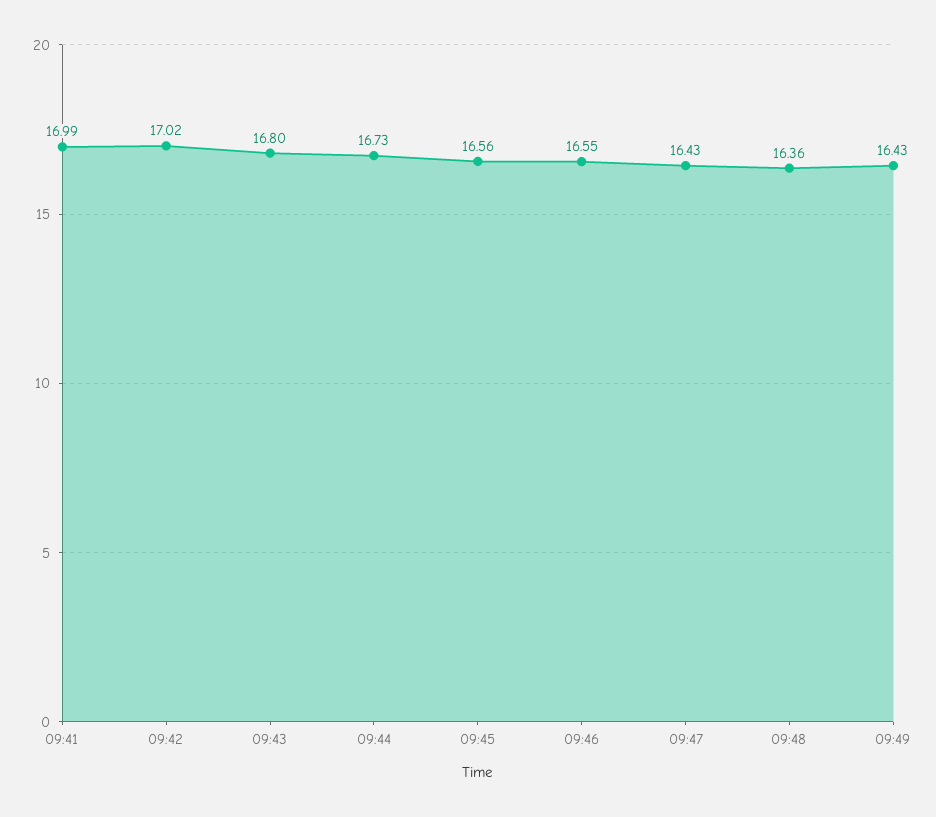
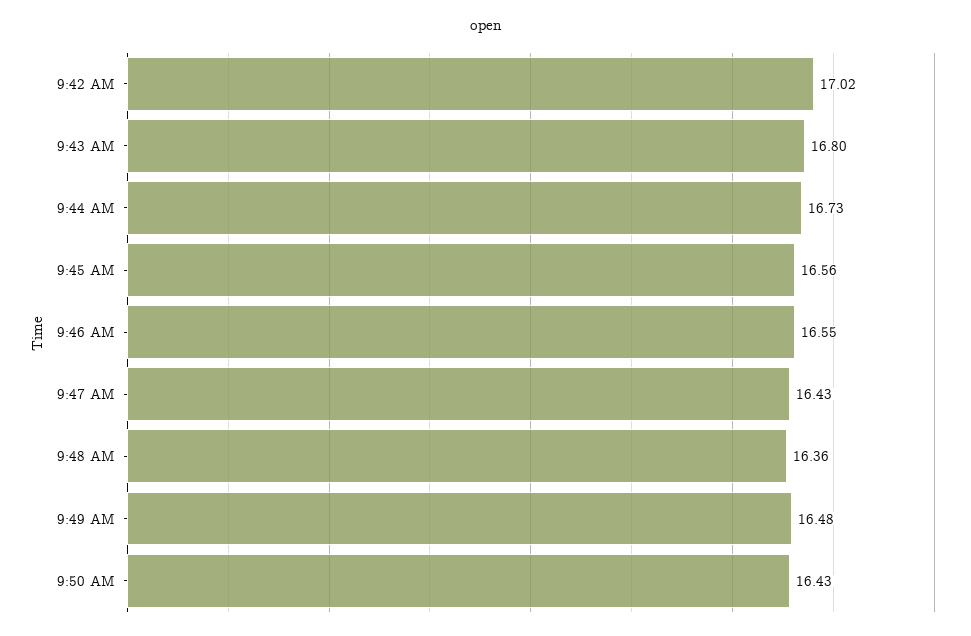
09:41: 16.99 -> none
09:49: 16.43 -> 16.48
9:50 AM: none -> 16.43

